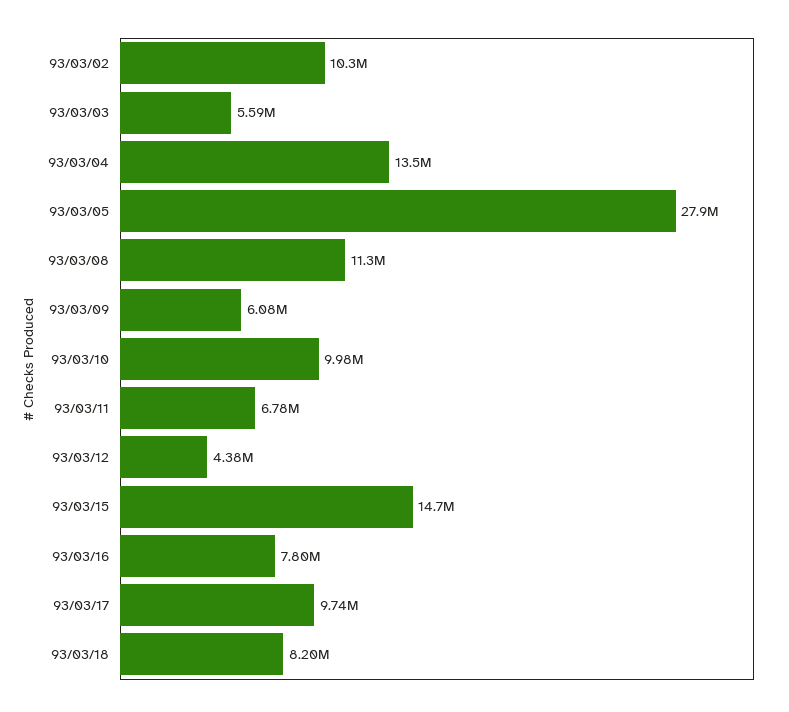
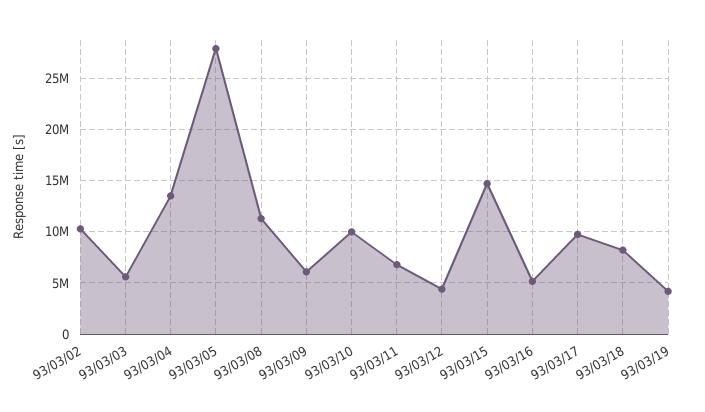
93/03/16: 7800000 -> 5000000
93/03/19: none -> 4000000

